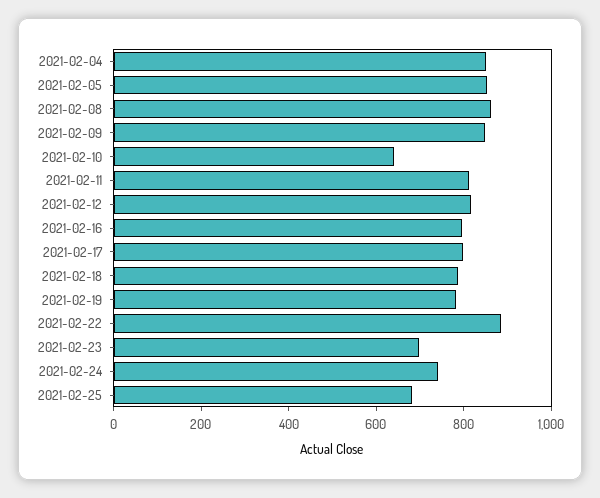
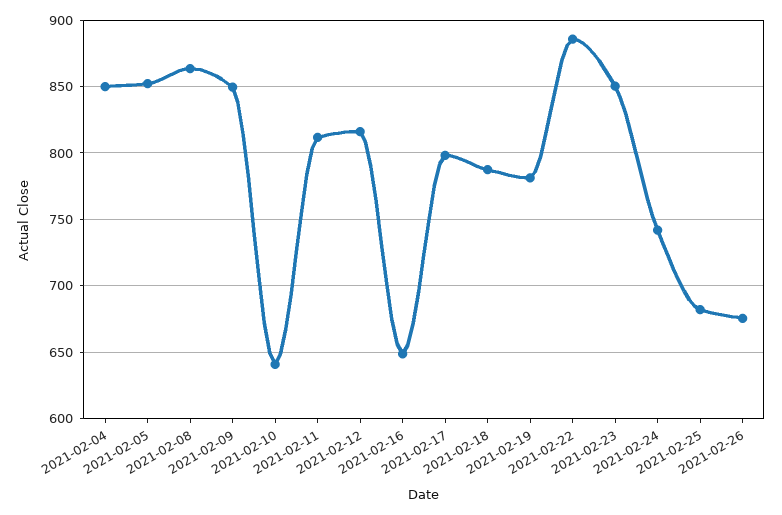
2021-02-16: 800 -> 650
2021-02-23: 700 -> 850
2021-02-26: none -> 675

